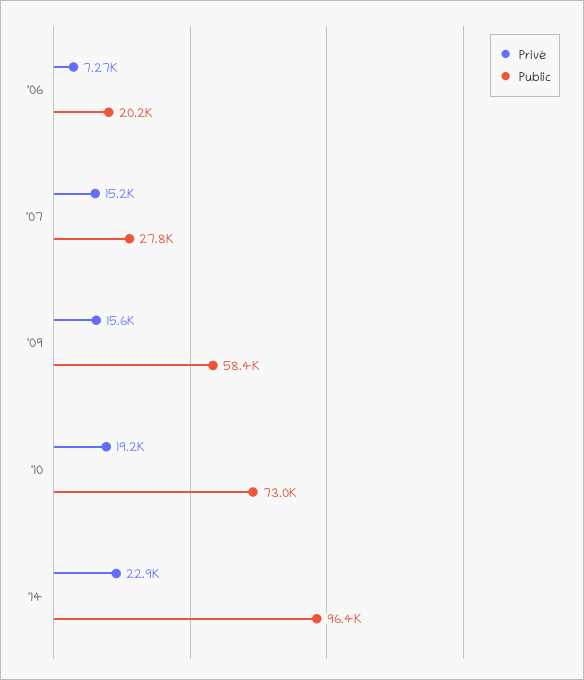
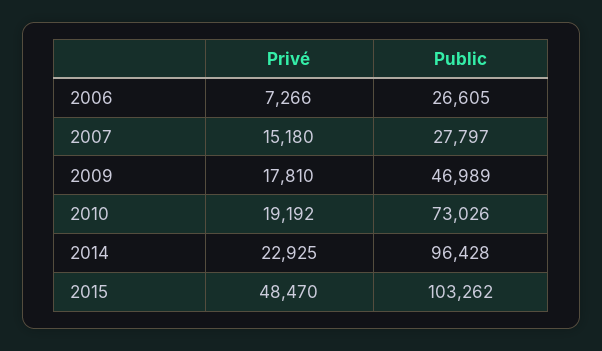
Public, '06: 20200 -> 26605
Privé, '09: 15600 -> 17810
Public, '09: 58400 -> 46989
Privé, 2015: none -> 48470
Public, 2015: none -> 103262

